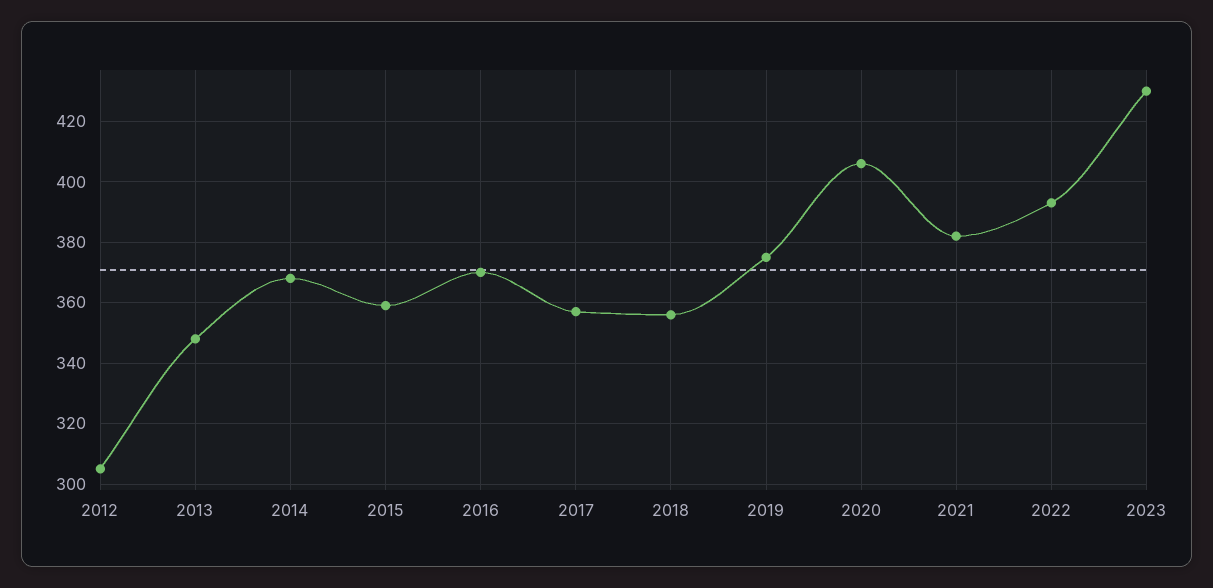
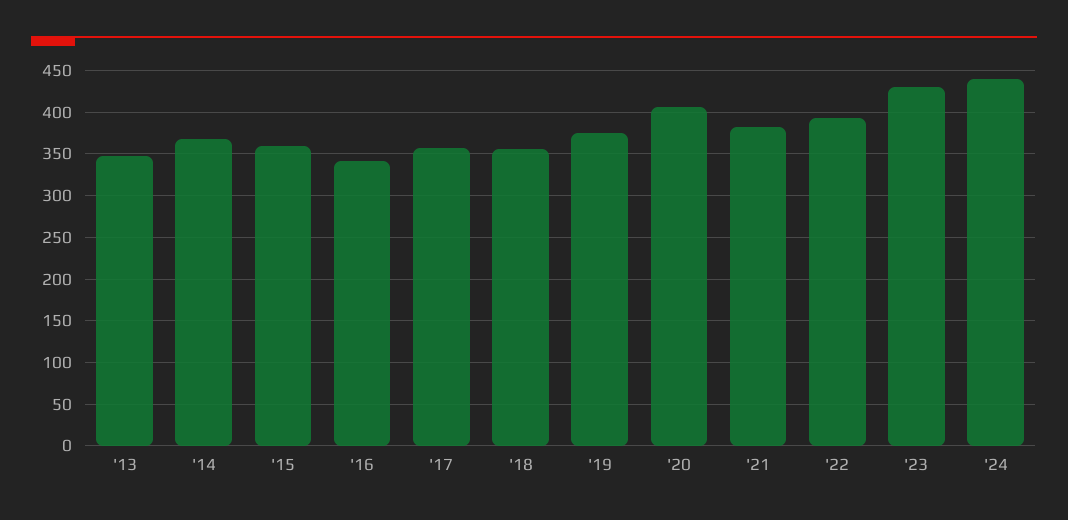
2012: 305 -> none
2016: 370 -> 340
'24: none -> 440

